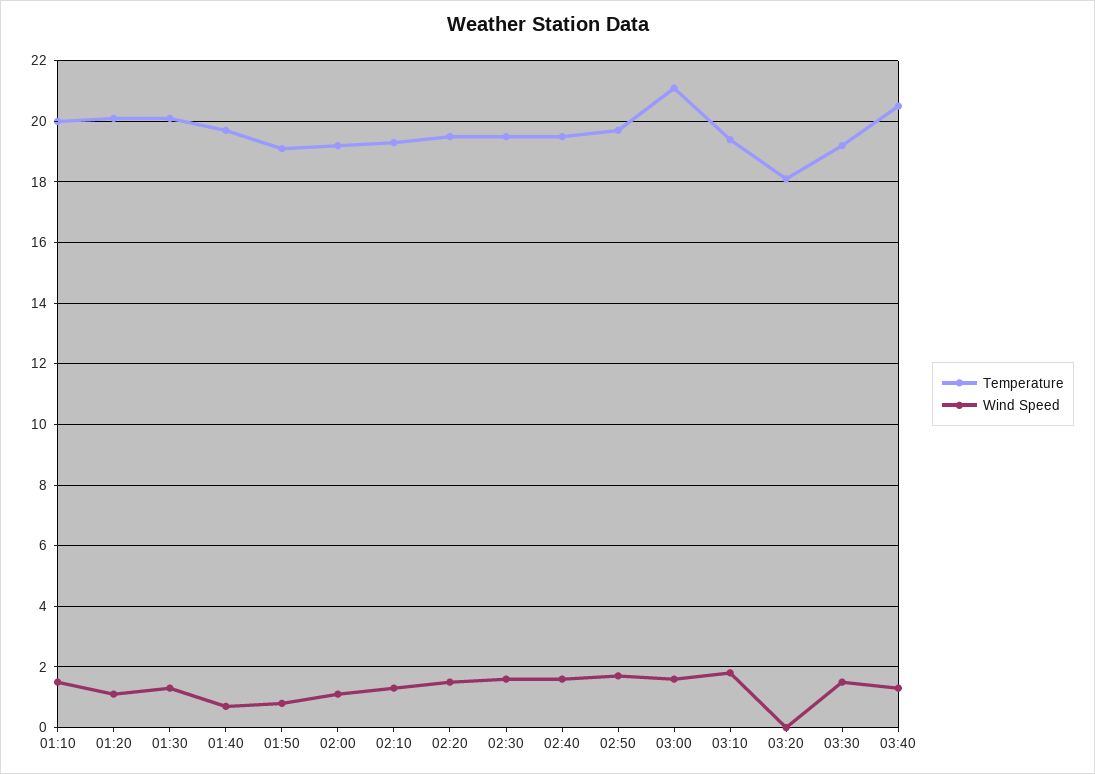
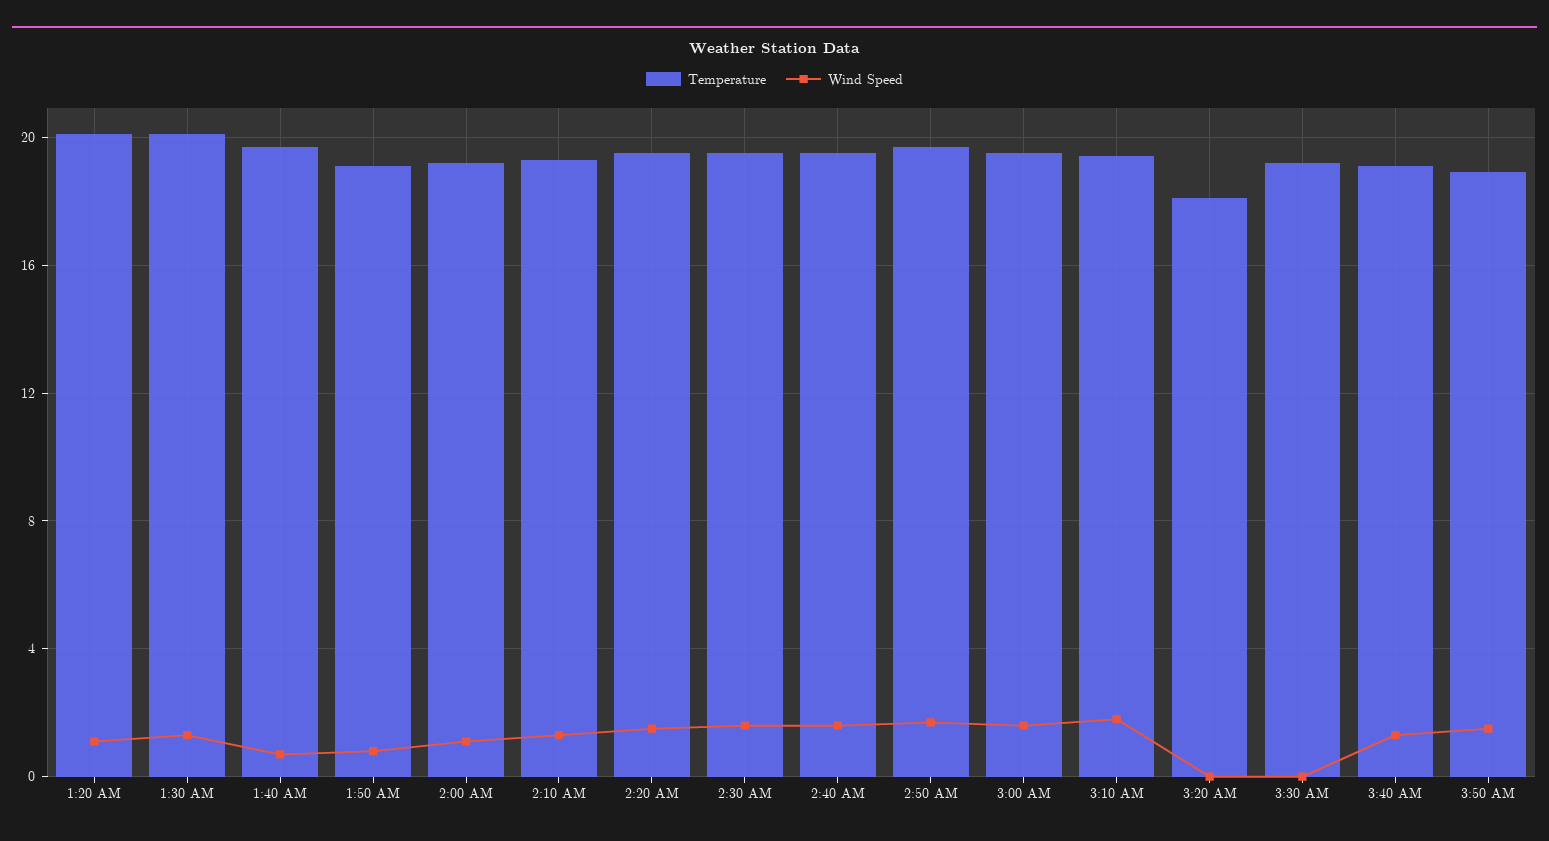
Temperature, 01:10: 20 -> none
Wind Speed, 01:10: 1.5 -> none
Temperature, 03:00: 21 -> 19.5
Wind Speed, 03:30: 1.5 -> 0
Temperature, 03:40: 20.5 -> 19
Temperature, 3:50 AM: none -> 19
Wind Speed, 3:50 AM: none -> 1.5

